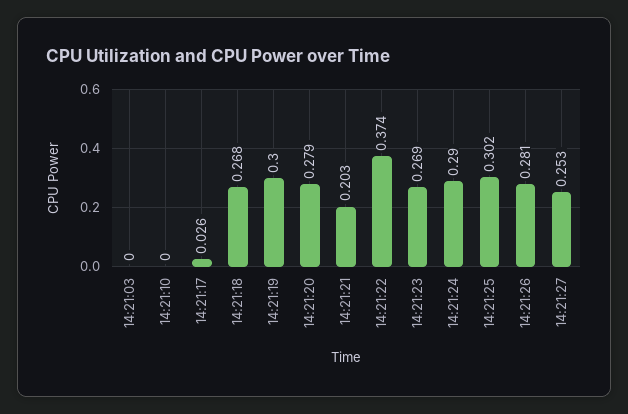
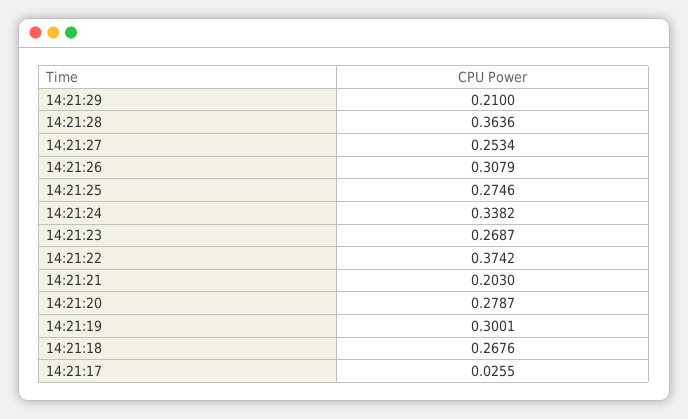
14:21:03: 0 -> none
14:21:10: 0 -> none
14:21:24: 0.29 -> 0.3382
14:21:25: 0.302 -> 0.2746
14:21:26: 0.281 -> 0.3079
14:21:29: none -> 0.21
14:21:28: none -> 0.3636

